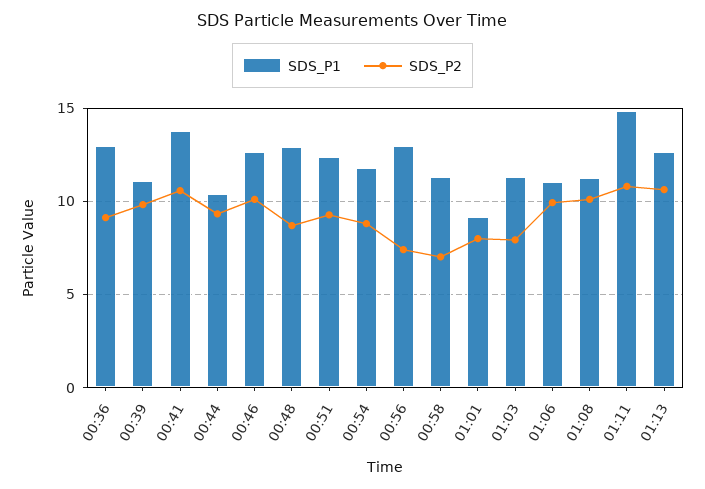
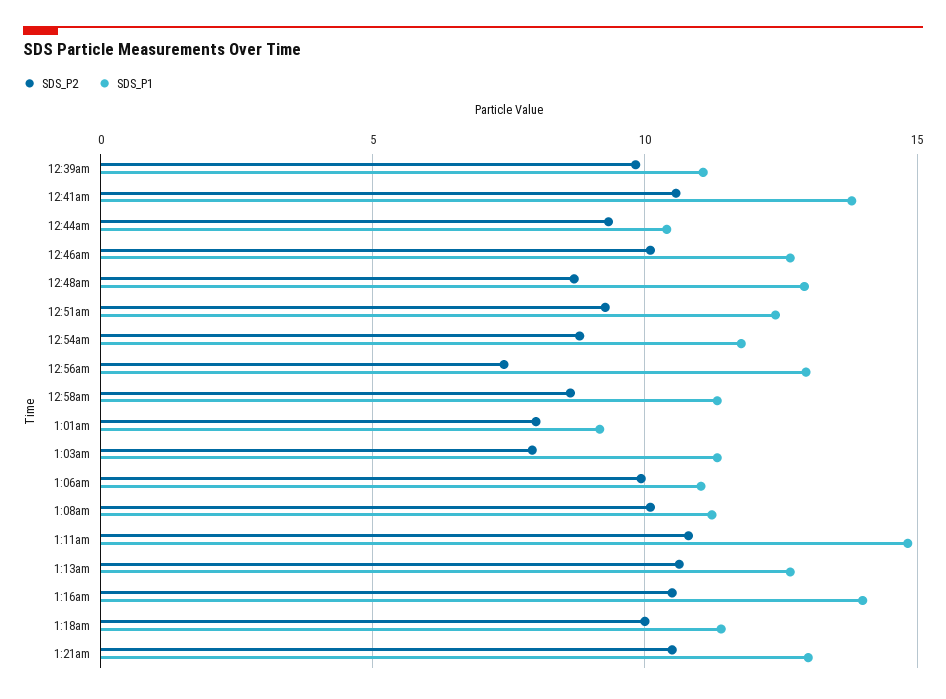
SDS_P1, 00:36: 13 -> none
SDS_P2, 00:36: 9 -> none
SDS_P2, 00:58: 7 -> 8.5
SDS_P2, 1:16am: none -> 10.5
SDS_P1, 1:16am: none -> 14
SDS_P2, 1:18am: none -> 10
SDS_P1, 1:18am: none -> 11.5
SDS_P2, 1:21am: none -> 10.5
SDS_P1, 1:21am: none -> 13

